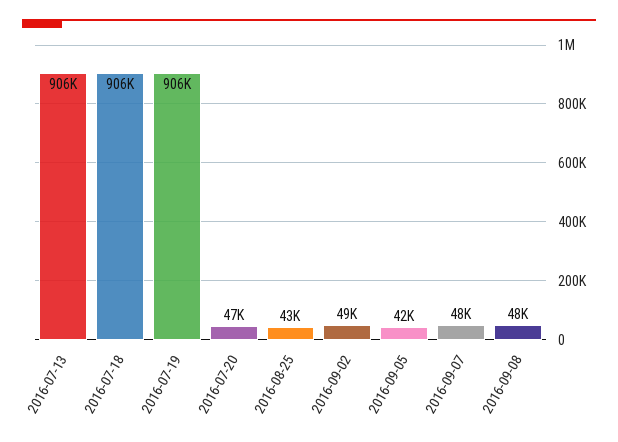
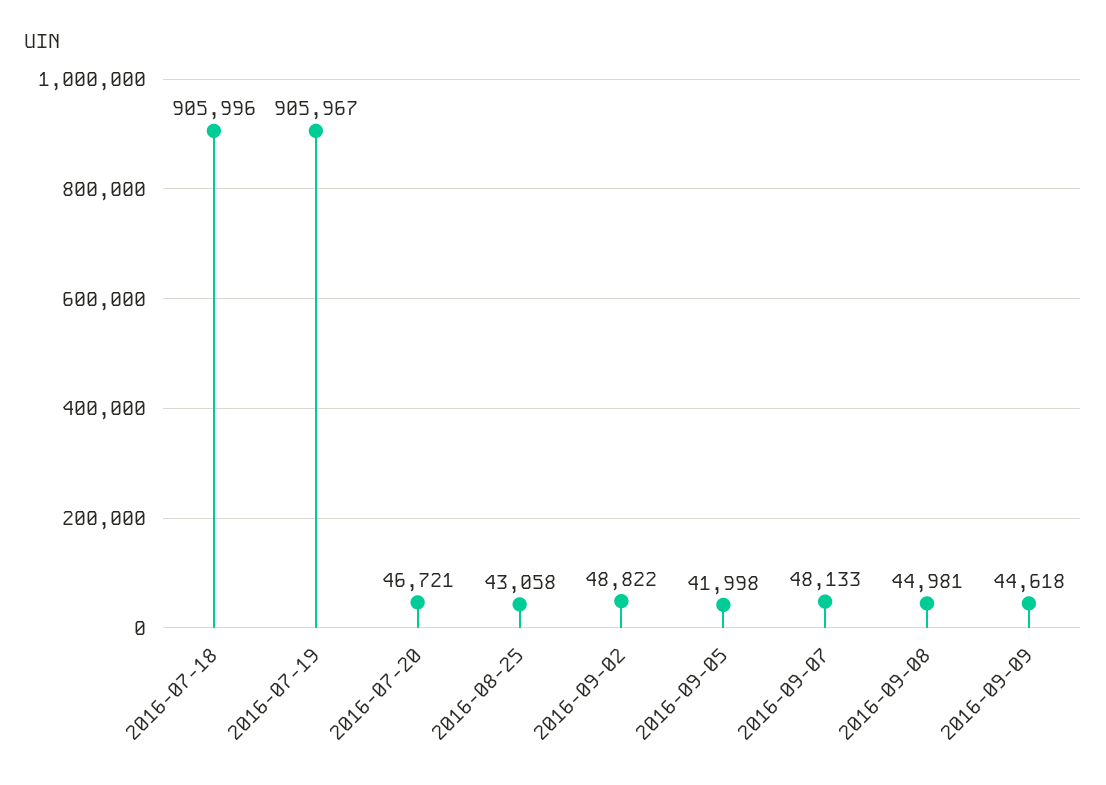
2016-07-13: 906000 -> none
2016-09-08: 48000 -> 44981
2016-09-09: none -> 44618

